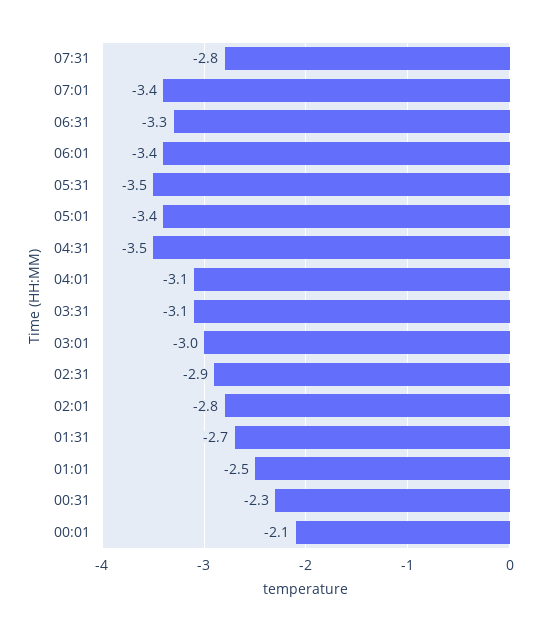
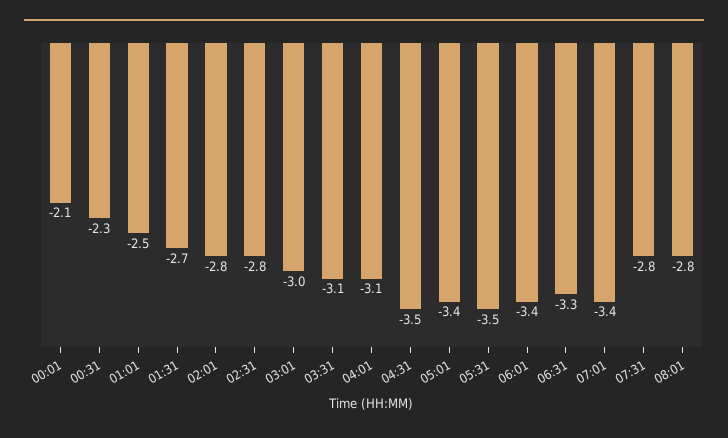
02:31: -2.9 -> -2.8
08:01: none -> -2.8

